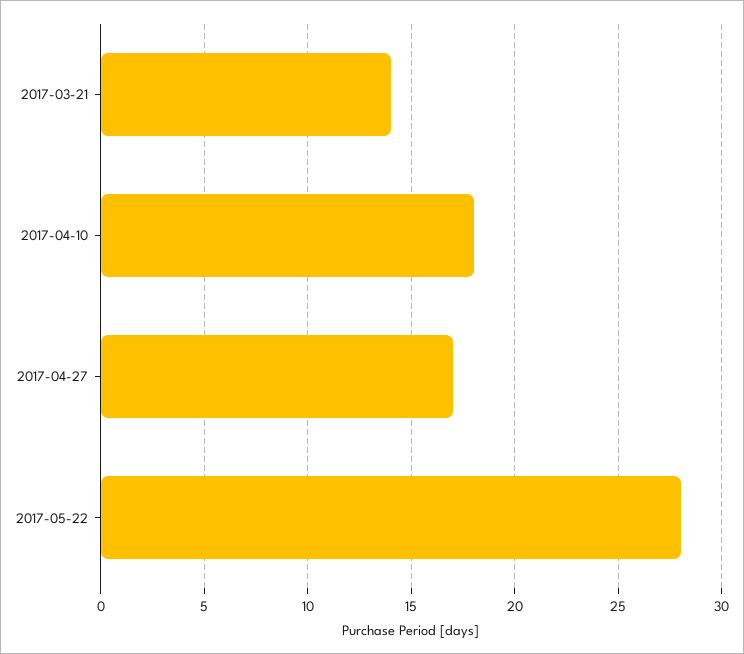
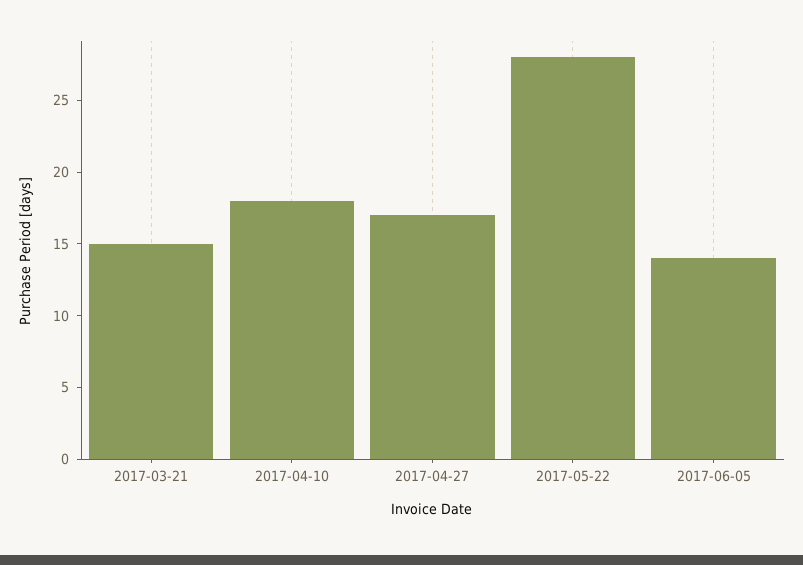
2017-03-21: 14 -> 15
2017-06-05: none -> 14

